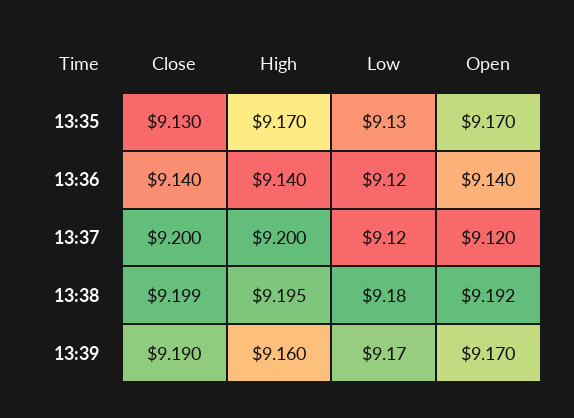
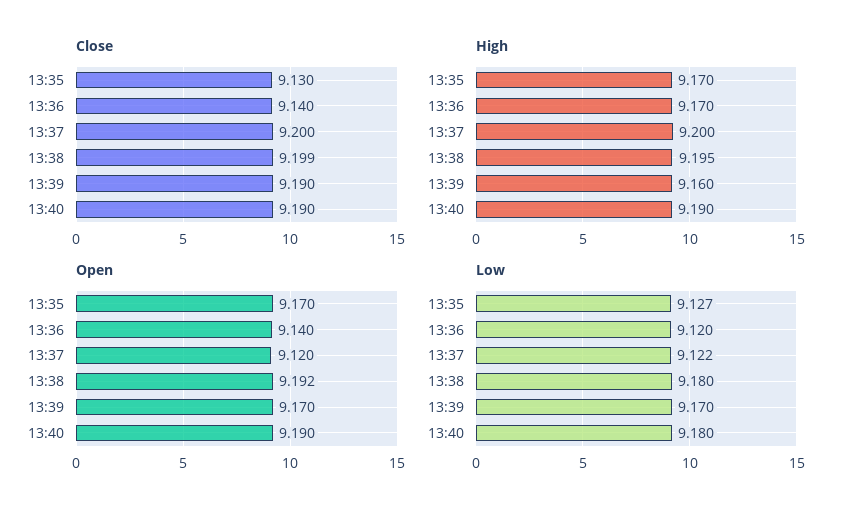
Low, 13:35: 9.13 -> 9.127
High, 13:36: 9.14 -> 9.17
Low, 13:37: 9.12 -> 9.122
Close, 13:40: none -> 9.19
High, 13:40: none -> 9.19
Open, 13:40: none -> 9.19
Low, 13:40: none -> 9.18

